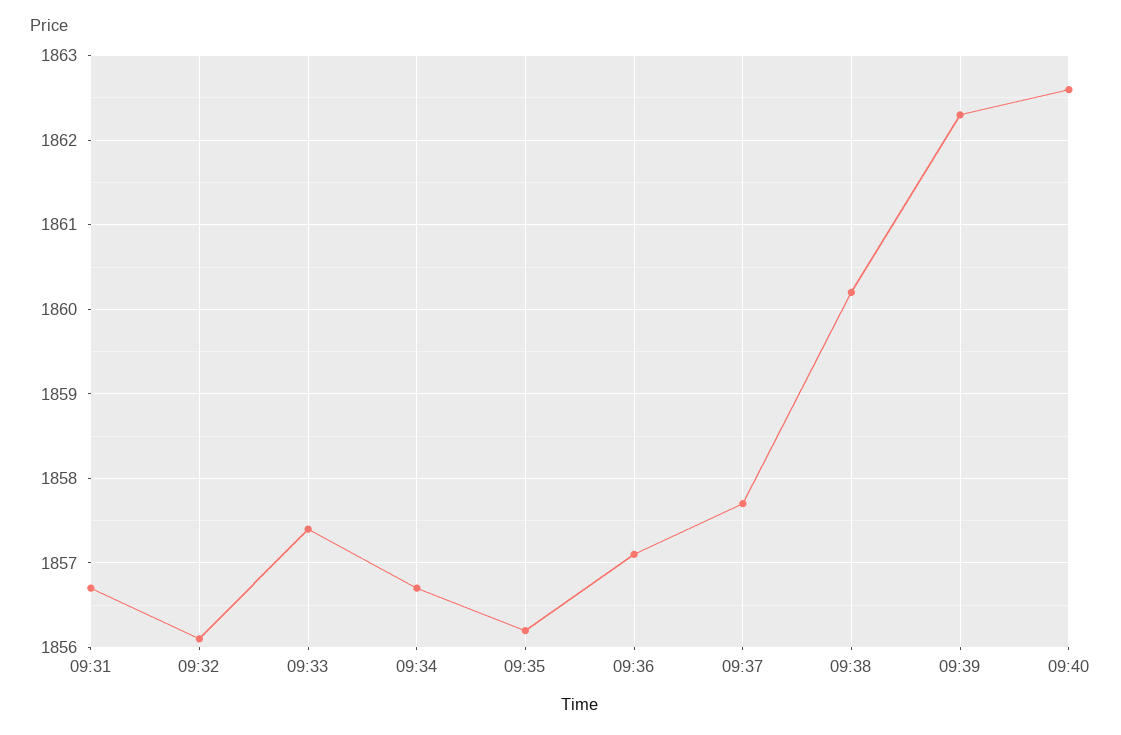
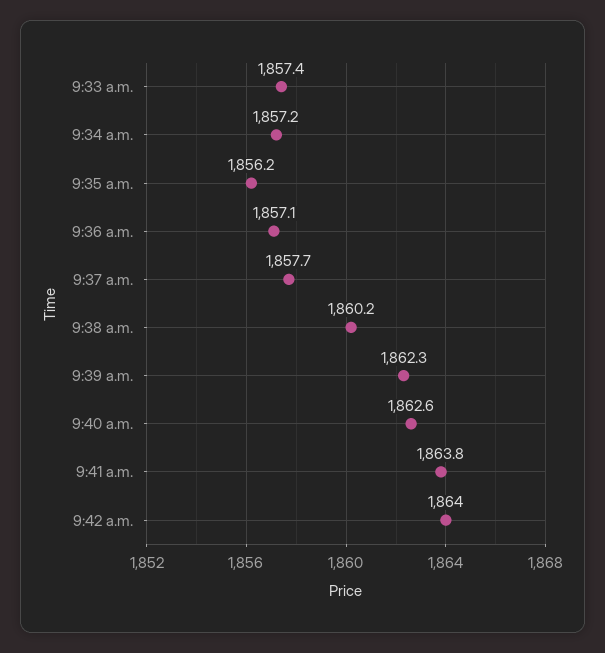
09:31: 1856.7 -> none
09:32: 1856.1 -> none
09:34: 1856.7 -> 1857.2
9:41 a.m.: none -> 1863.8
9:42 a.m.: none -> 1864

